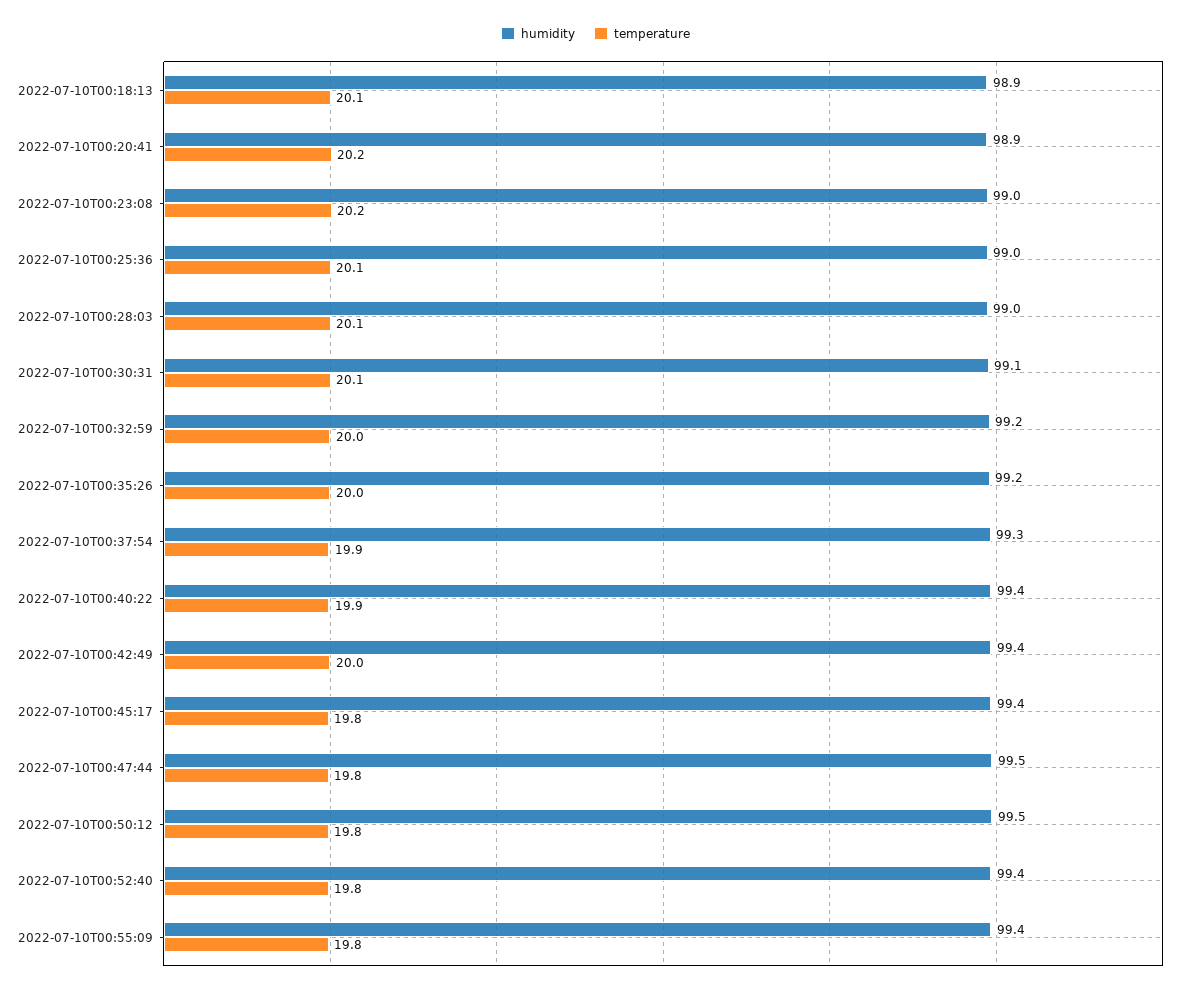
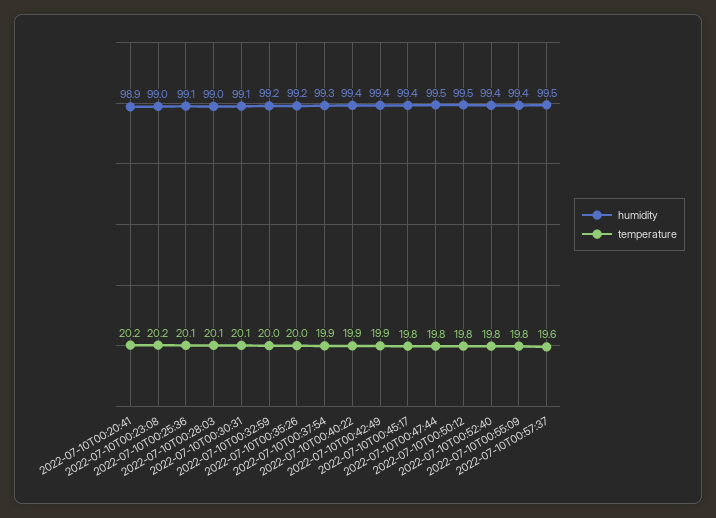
humidity, 2022-07-10T00:18:13: 98.9 -> none
temperature, 2022-07-10T00:18:13: 20.1 -> none
humidity, 2022-07-10T00:25:36: 99 -> 99.1
temperature, 2022-07-10T00:42:49: 20 -> 19.9
humidity, 2022-07-10T00:57:37: none -> 99.5
temperature, 2022-07-10T00:57:37: none -> 19.6

